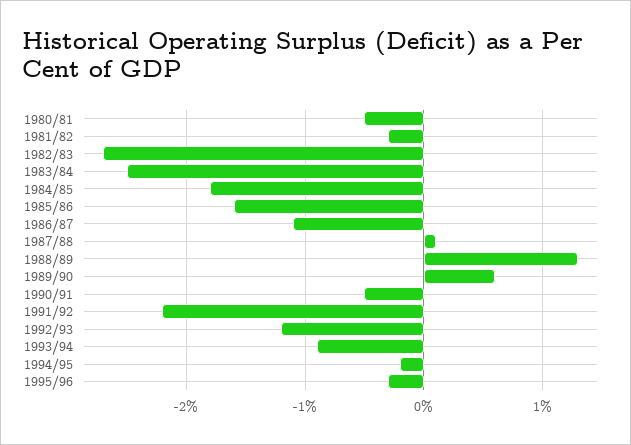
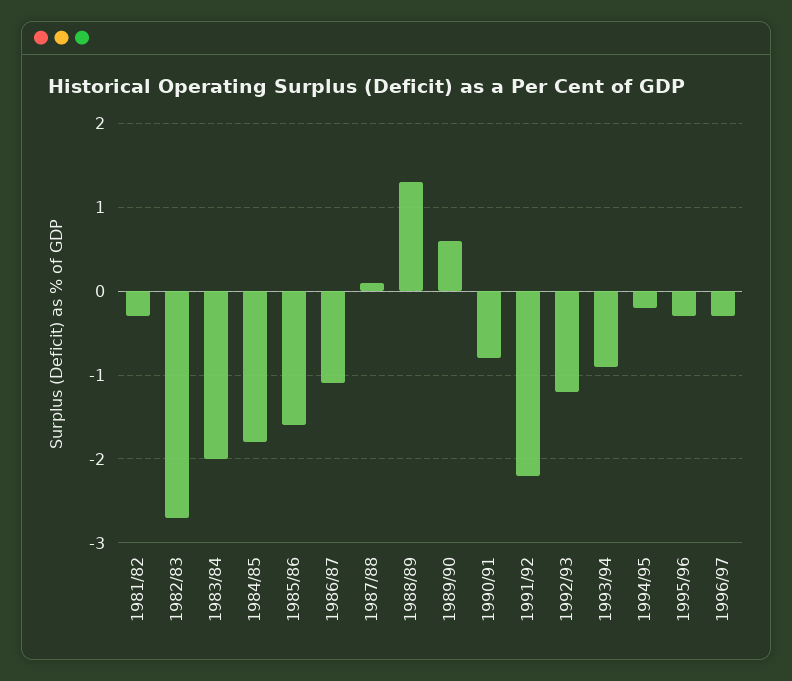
1980/81: -0.5 -> none
1983/84: -2.5 -> -2
1990/91: -0.5 -> -0.8
1996/97: none -> -0.3

